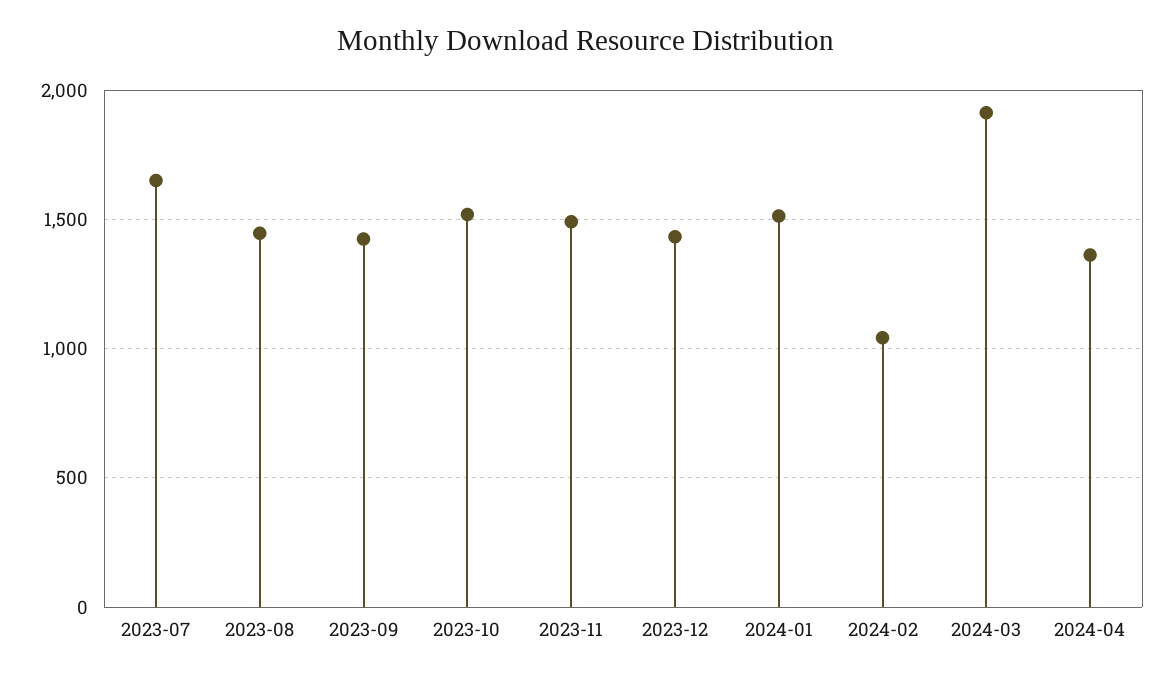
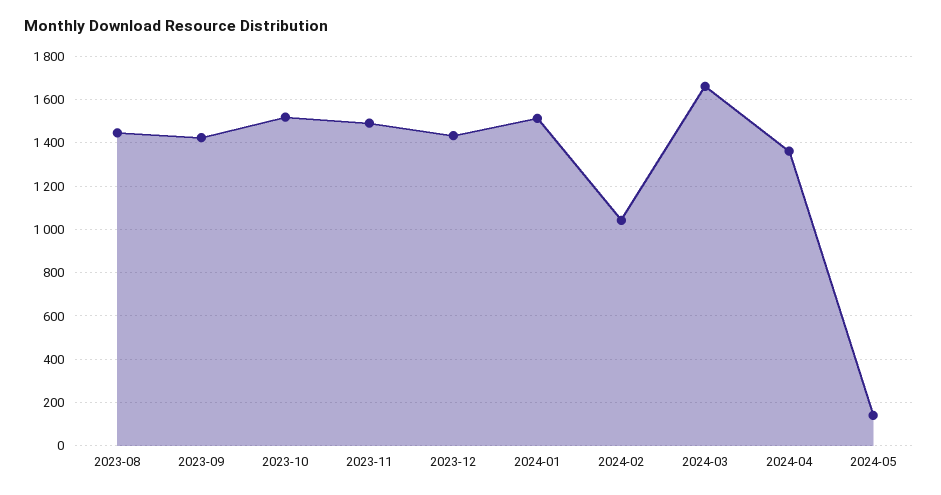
2023-07: 1650 -> none
2024-03: 1900 -> 1650
2024-05: none -> 150

